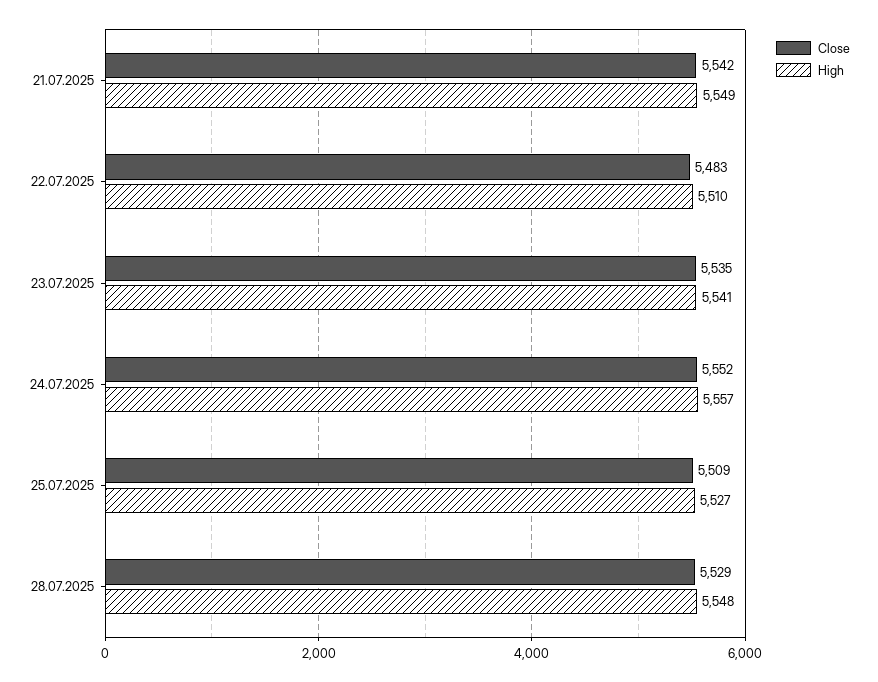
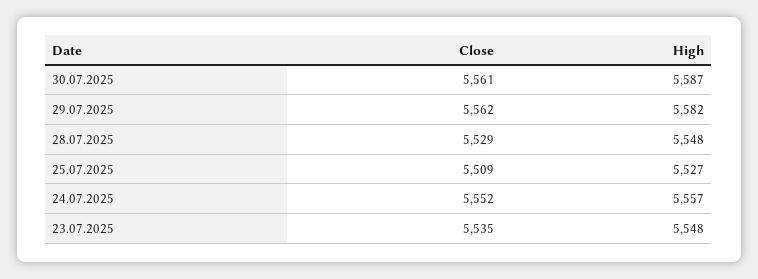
Close, 21.07.2025: 5542 -> none
High, 21.07.2025: 5549 -> none
Close, 22.07.2025: 5483 -> none
High, 22.07.2025: 5510 -> none
High, 23.07.2025: 5541 -> 5548
Close, 30.07.2025: none -> 5561
High, 30.07.2025: none -> 5587
Close, 29.07.2025: none -> 5562
High, 29.07.2025: none -> 5582

